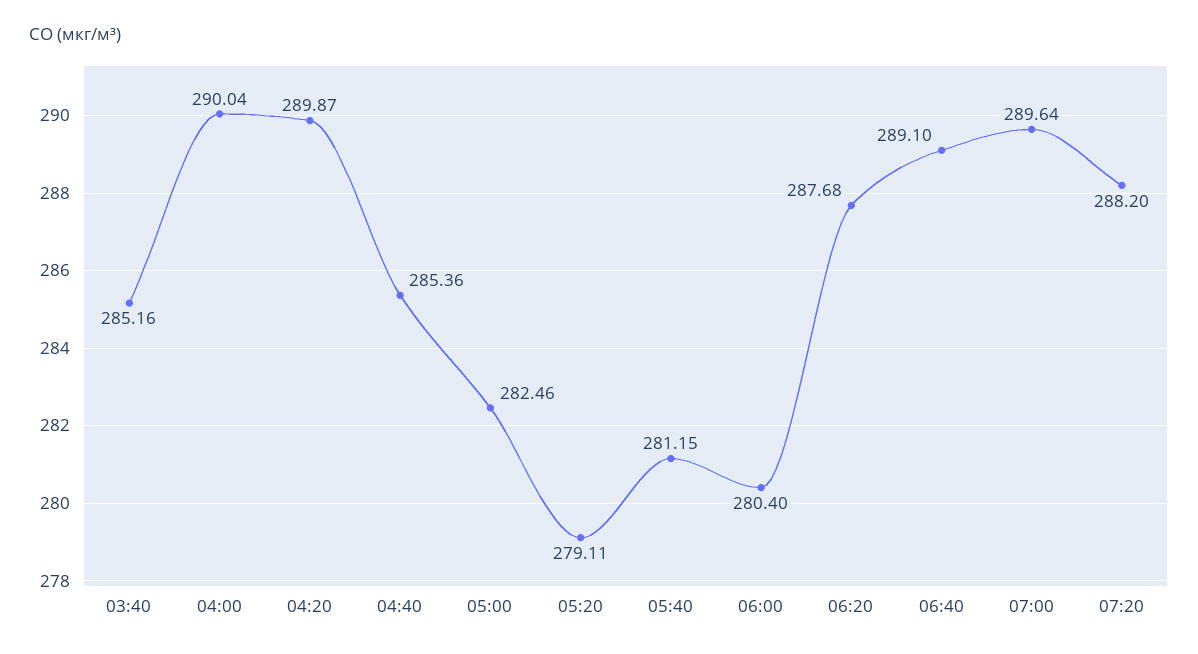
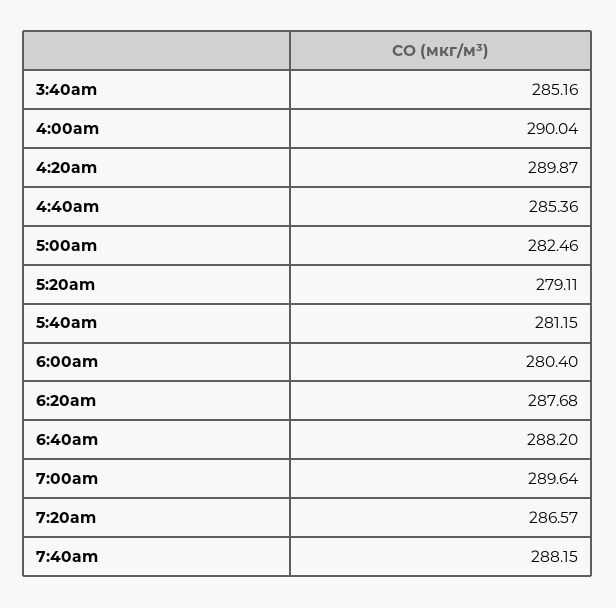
06:40: 289.1 -> 288.2
07:20: 288.2 -> 286.57
7:40am: none -> 288.15

